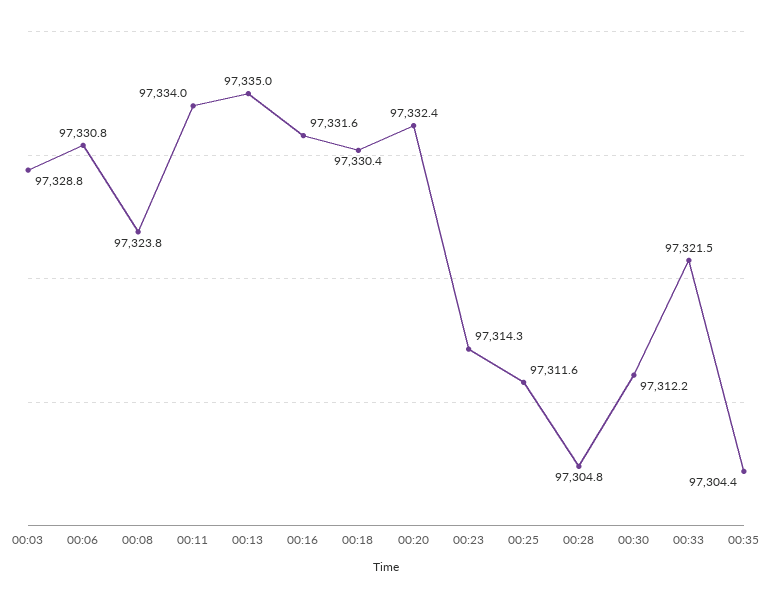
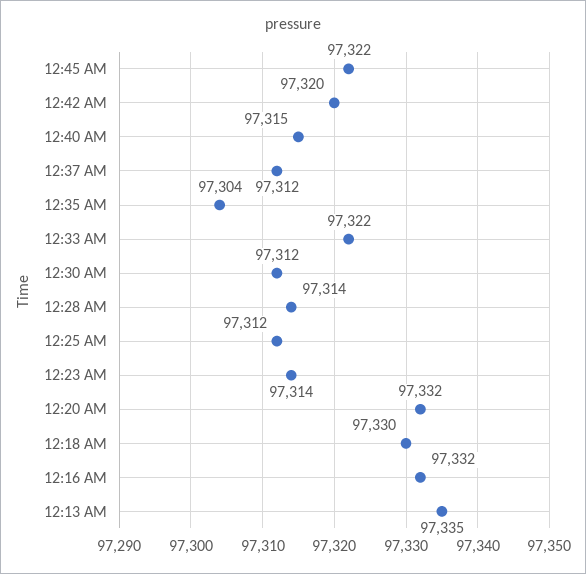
00:03: 97328.8 -> none
00:06: 97330.8 -> none
00:08: 97323.8 -> none
00:11: 97334 -> none
00:28: 97304.8 -> 97314
12:45 AM: none -> 97322
12:42 AM: none -> 97320
12:40 AM: none -> 97315
12:37 AM: none -> 97312

